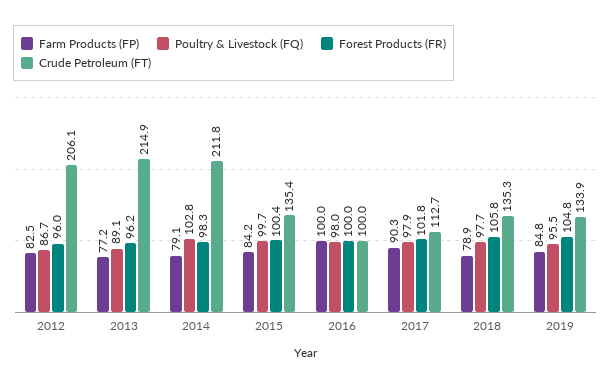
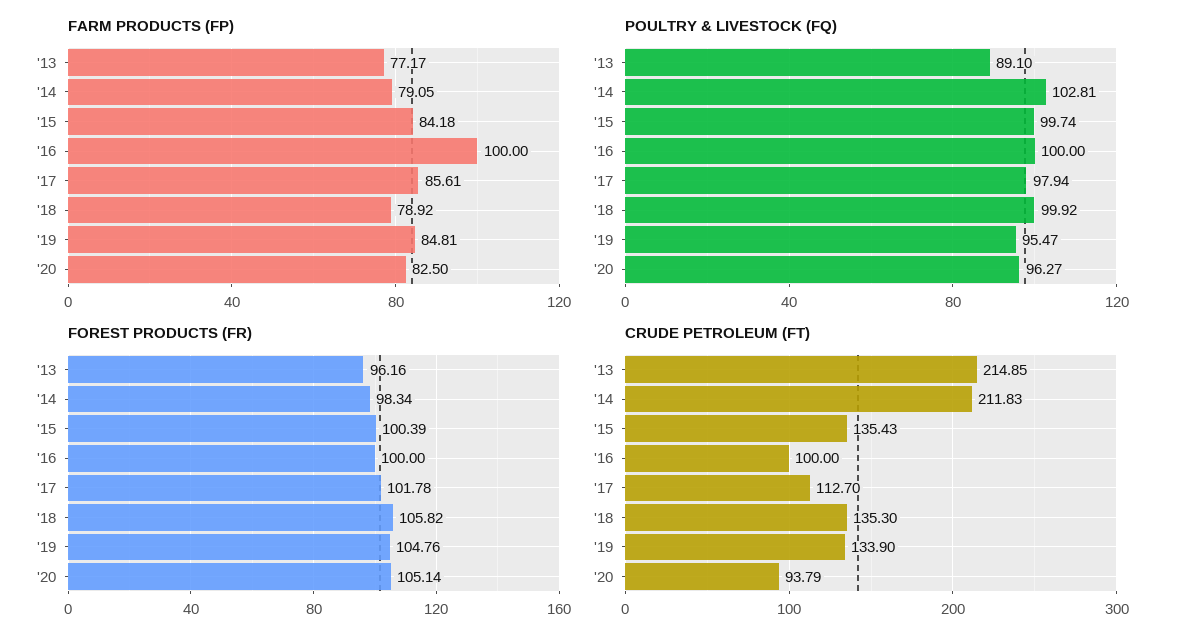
Farm Products (FP), 2012: 82.5 -> none
Poultry & Livestock (FQ), 2012: 86.7 -> none
Forest Products (FR), 2012: 96 -> none
Crude Petroleum (FT), 2012: 206.1 -> none
Poultry & Livestock (FQ), 2016: 98 -> 100
Farm Products (FP), 2017: 90.3 -> 85.61
Poultry & Livestock (FQ), 2018: 97.7 -> 99.92
Farm Products (FP), '20: none -> 82.5
Poultry & Livestock (FQ), '20: none -> 96.27
Forest Products (FR), '20: none -> 105.14
Crude Petroleum (FT), '20: none -> 93.79

